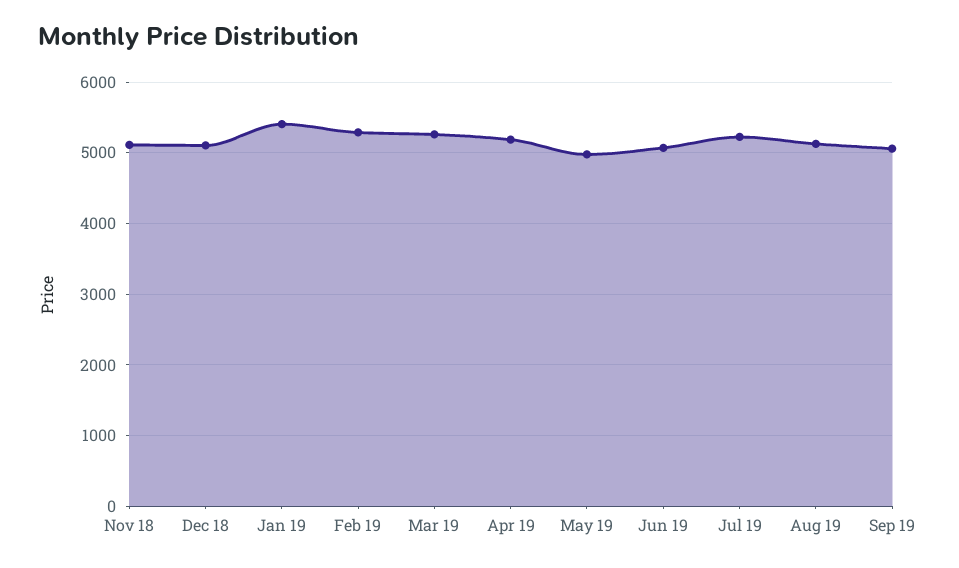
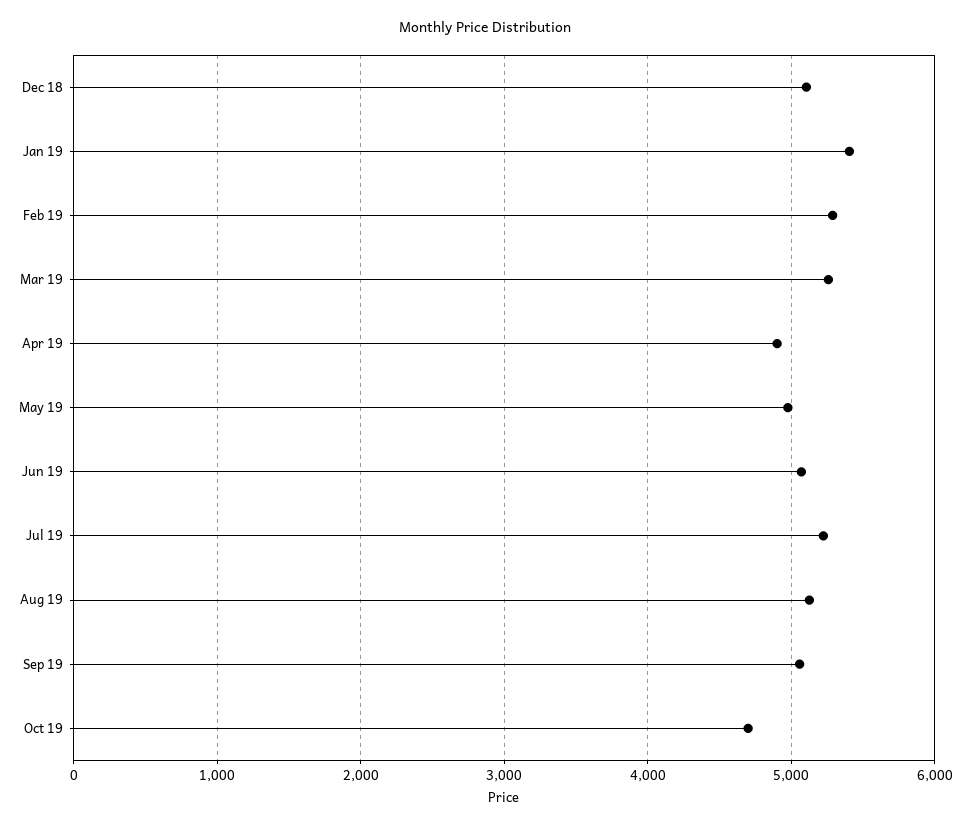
Nov 18: 5100 -> none
Apr 19: 5200 -> 4900
Oct 19: none -> 4700

